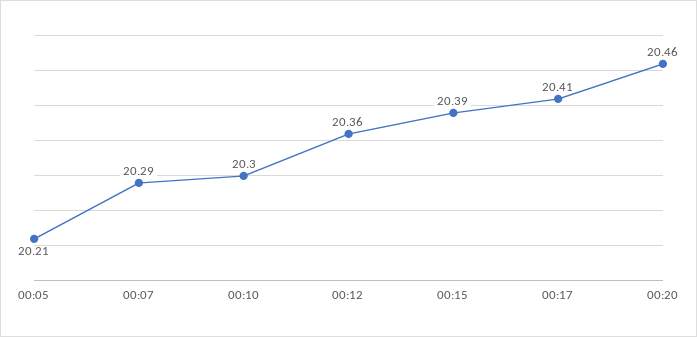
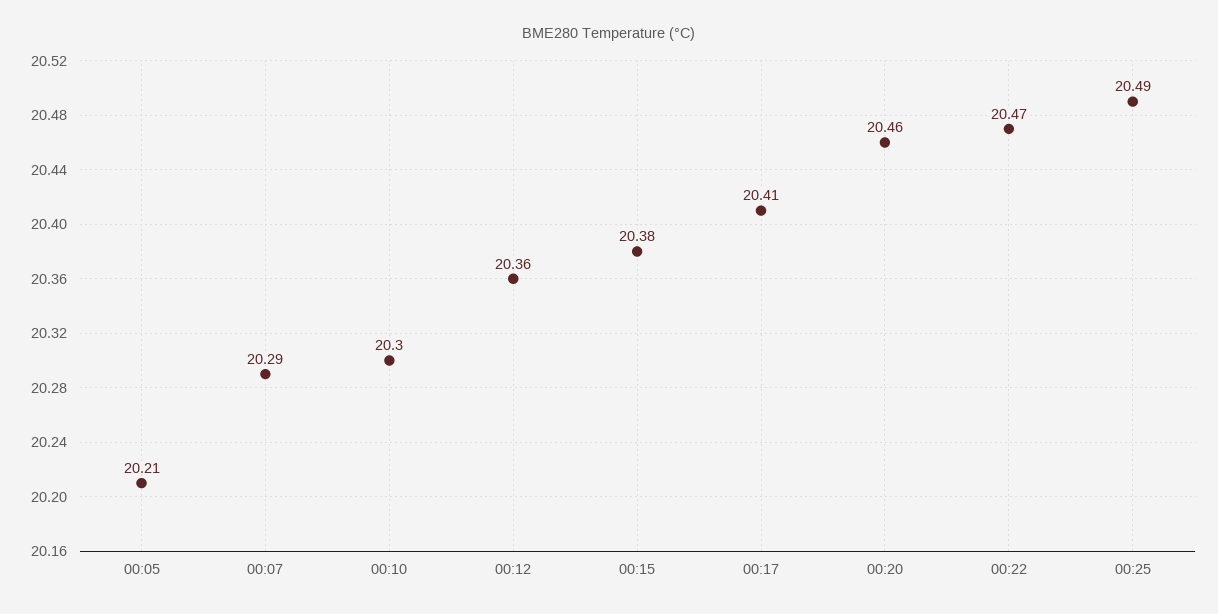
00:15: 20.39 -> 20.38
00:22: none -> 20.47
00:25: none -> 20.49

